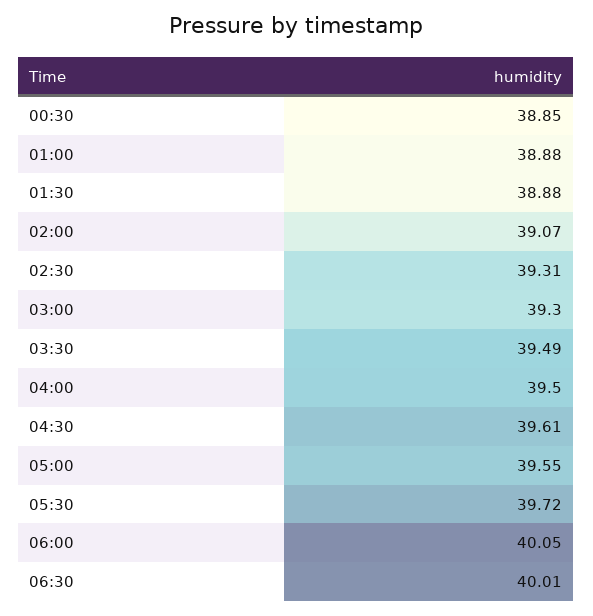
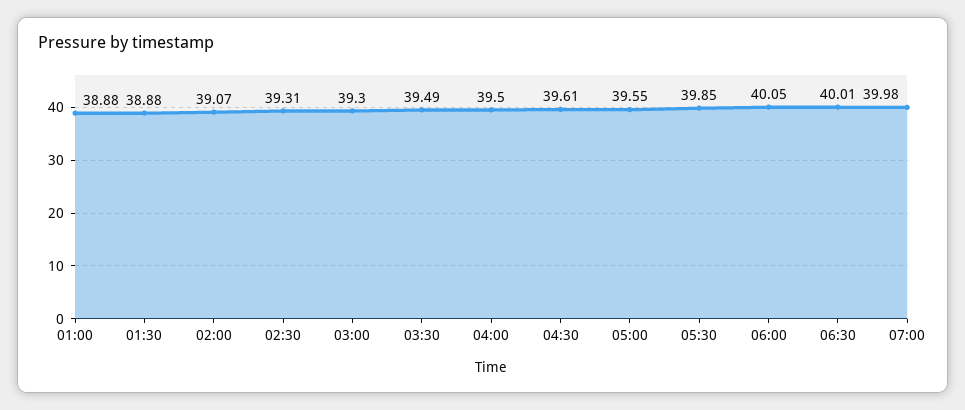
00:30: 38.85 -> none
05:30: 39.72 -> 39.85
07:00: none -> 39.98

